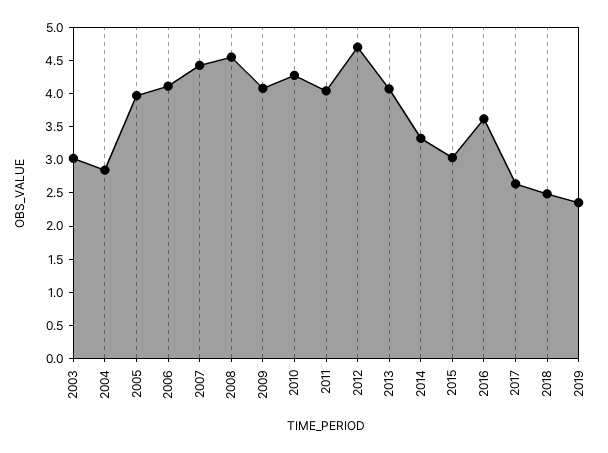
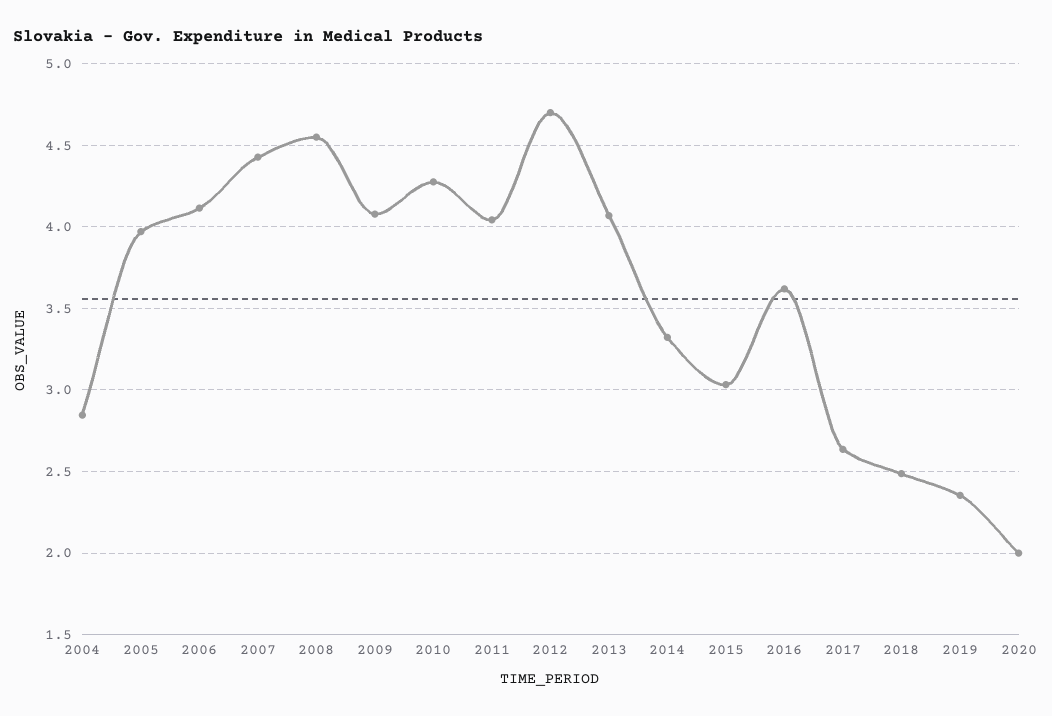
2003: 3 -> none
2020: none -> 2

